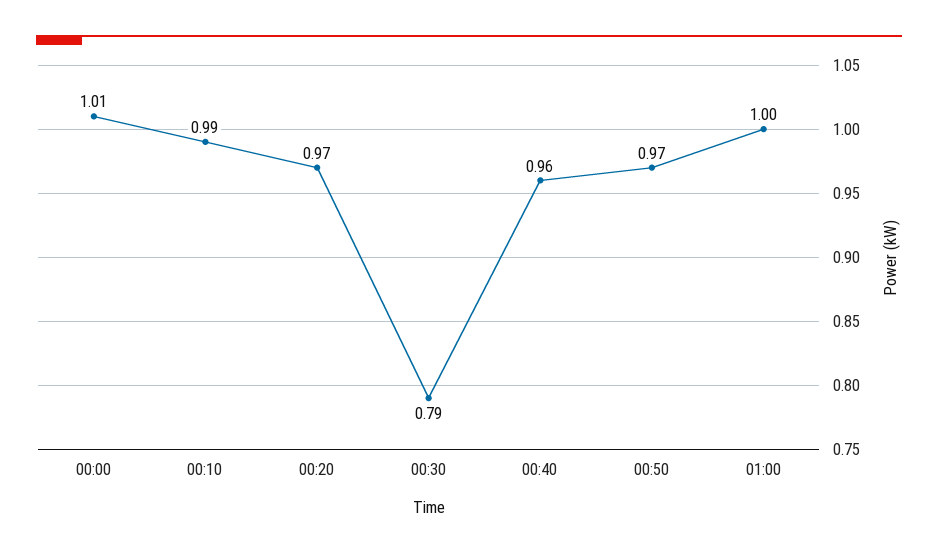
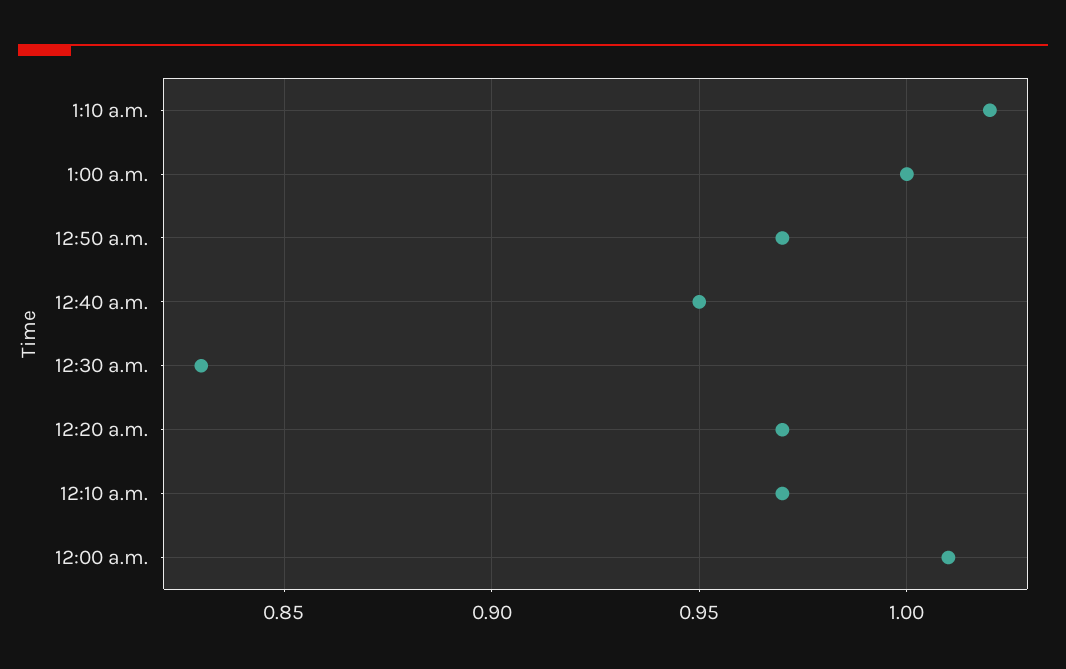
00:10: 0.99 -> 0.97
00:30: 0.79 -> 0.83
00:40: 0.96 -> 0.95
1:10 a.m.: none -> 1.02

